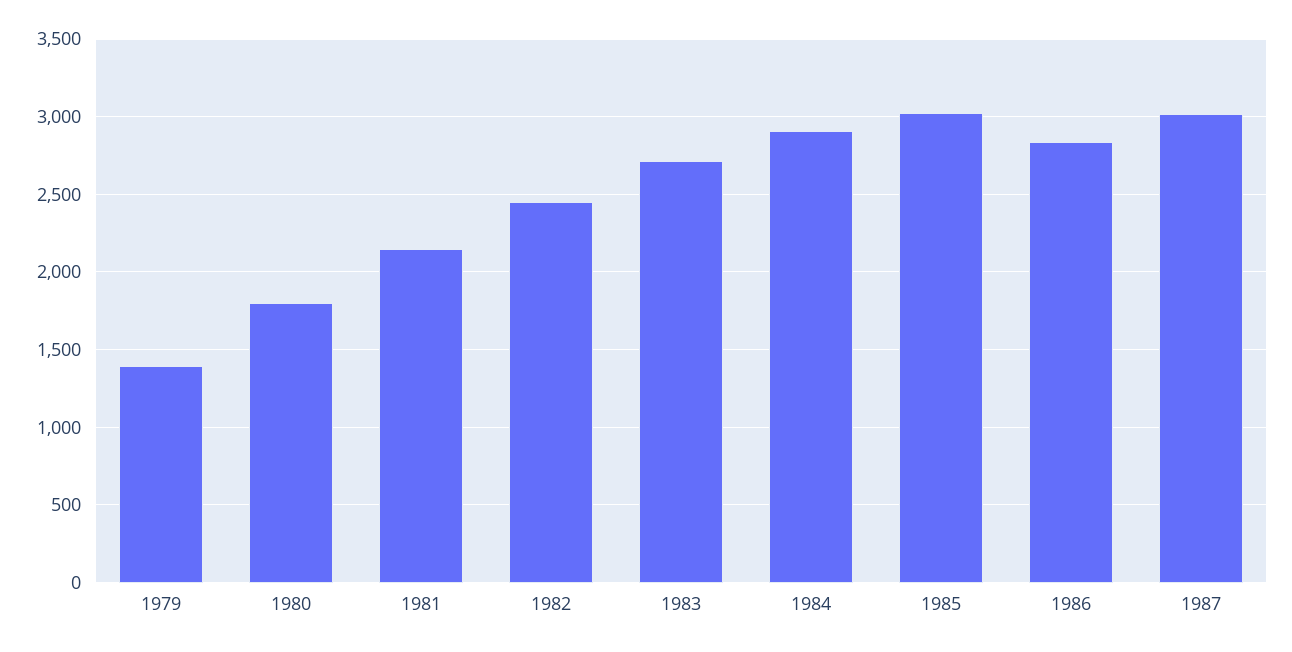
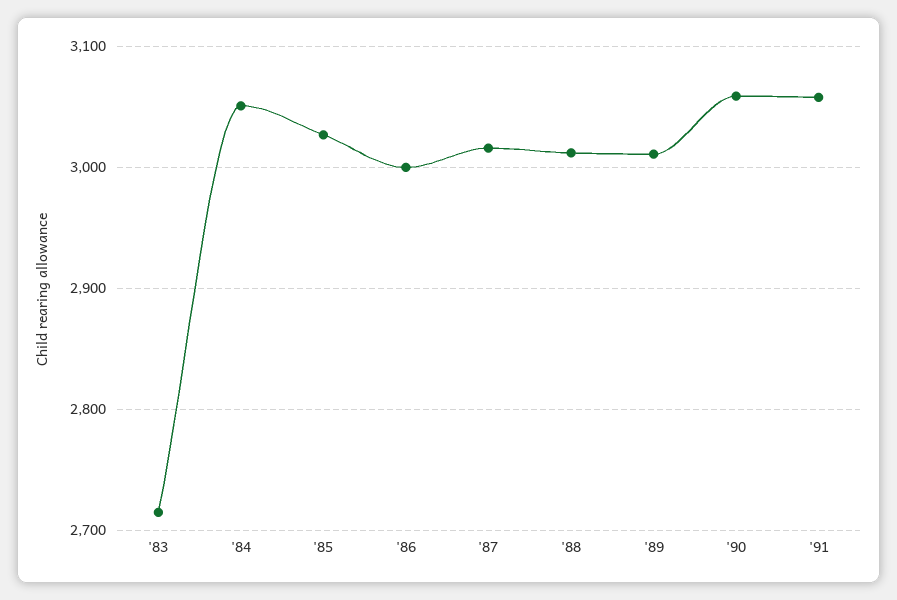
1979: 1400 -> none
1980: 1800 -> none
1981: 2150 -> none
1982: 2450 -> none
1984: 2900 -> 3050
1986: 2850 -> 3000
'88: none -> 3010
'89: none -> 3010
'90: none -> 3060
'91: none -> 3060

